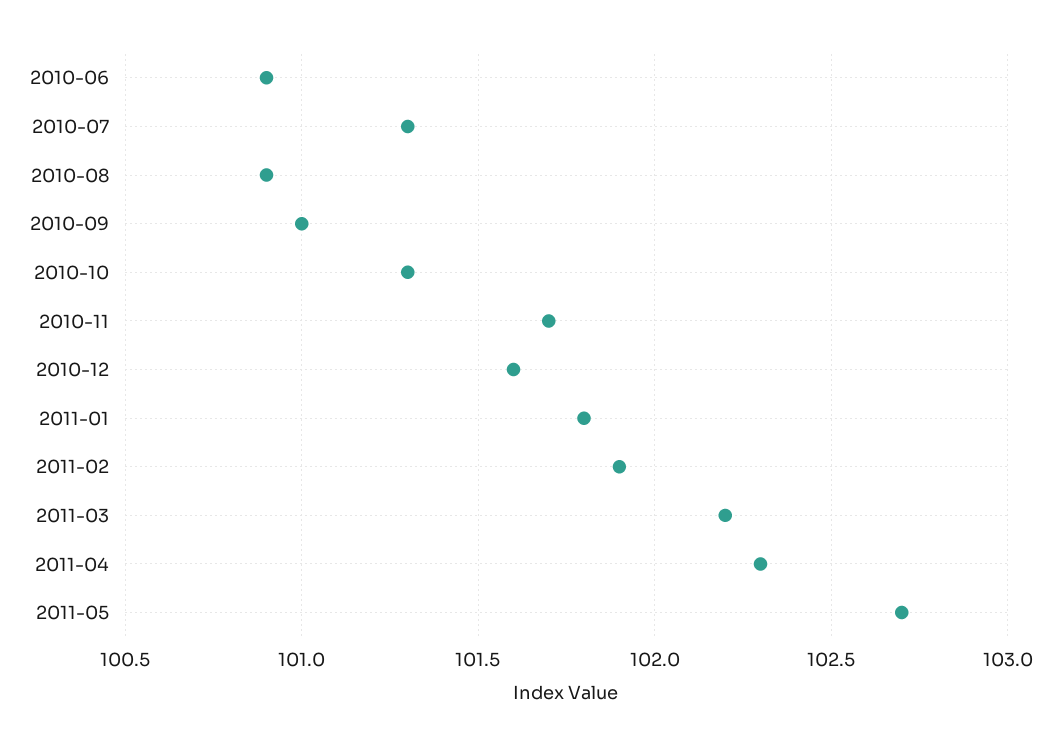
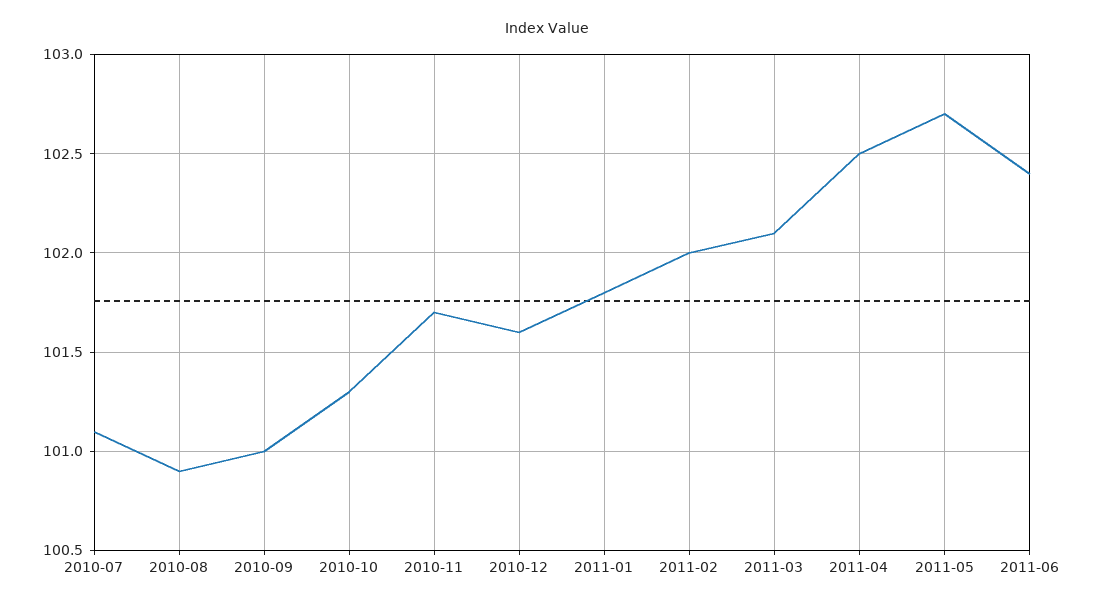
2010-06: 100.9 -> none
2010-07: 101.3 -> 101.1
2011-02: 101.9 -> 102
2011-03: 102.2 -> 102.1
2011-04: 102.3 -> 102.5
2011-06: none -> 102.4

